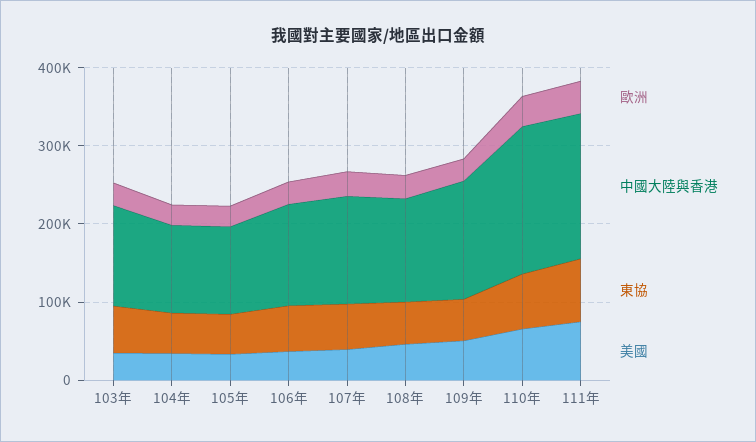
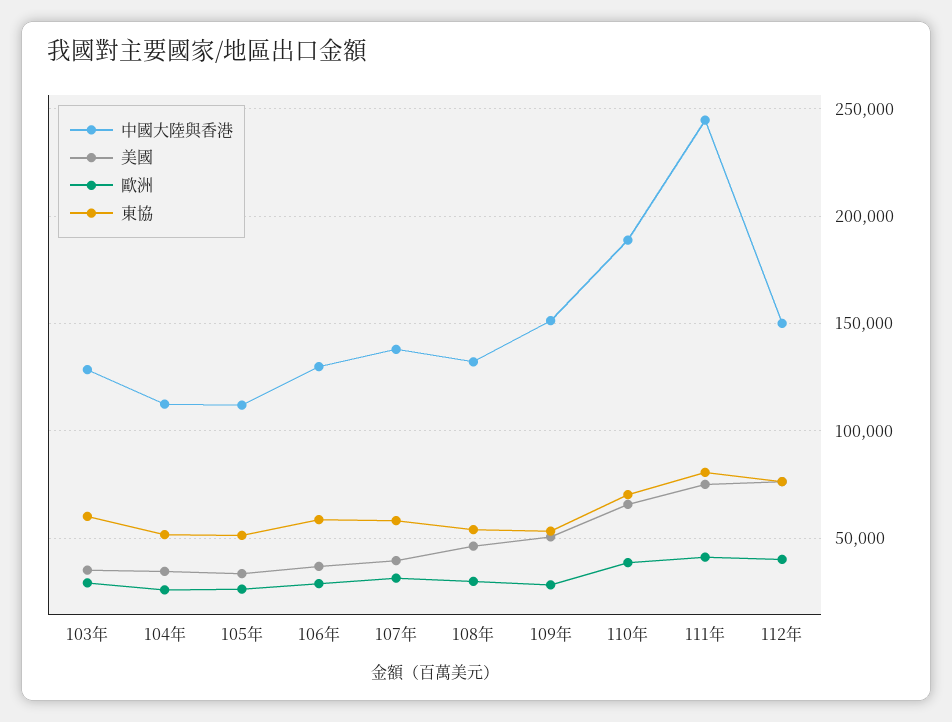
中國大陸與香港, 111年: 180000 -> 245000
中國大陸與香港, 112年: none -> 150000
美國, 112年: none -> 75000
歐洲, 112年: none -> 40000
東協, 112年: none -> 75000

